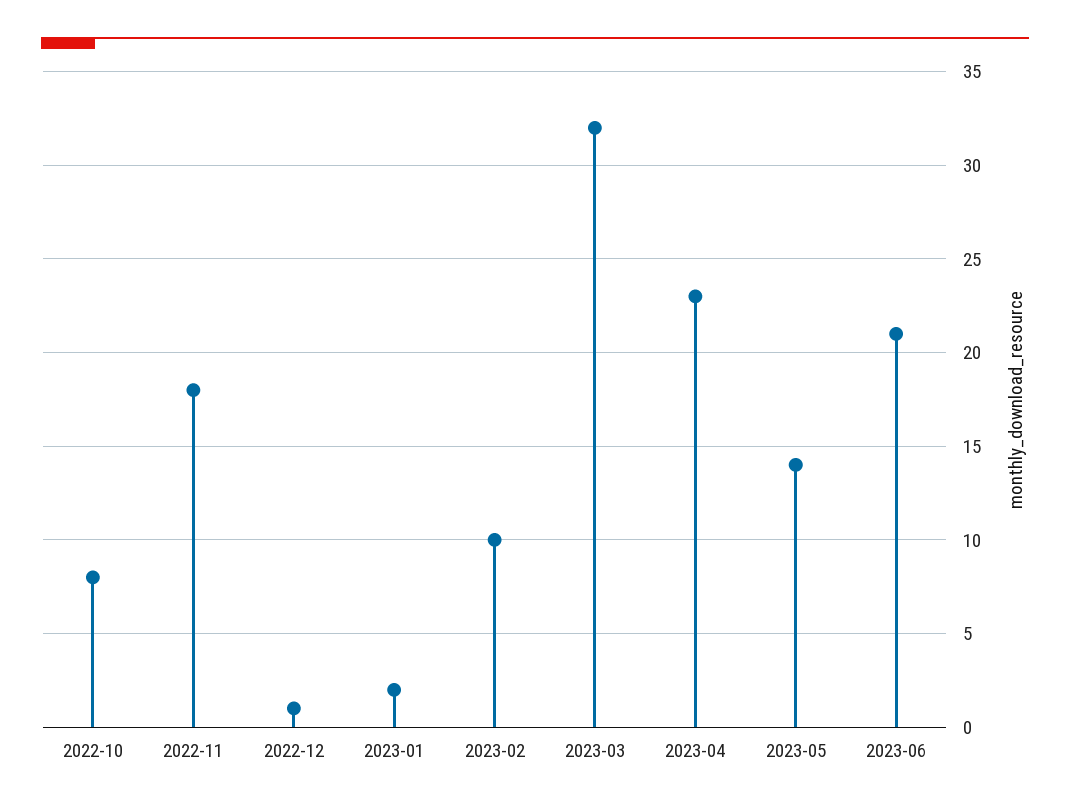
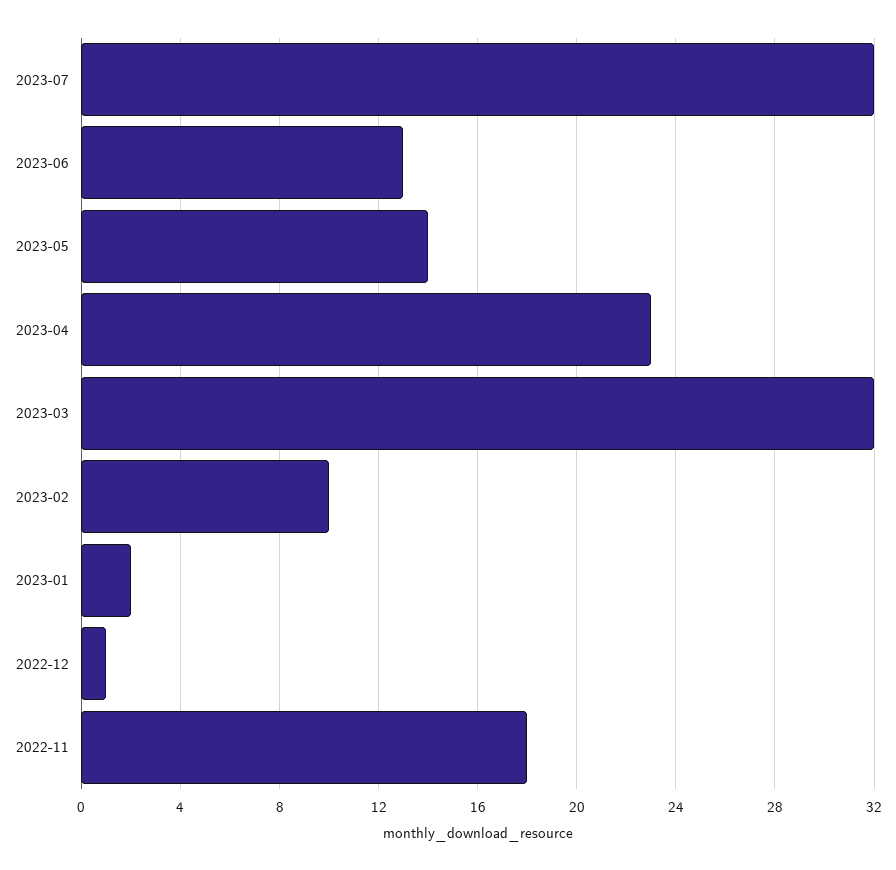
2022-10: 8 -> none
2023-06: 21 -> 13
2023-07: none -> 32

